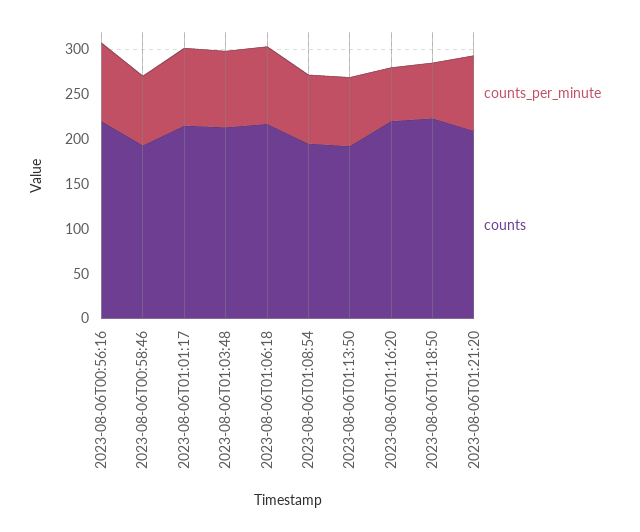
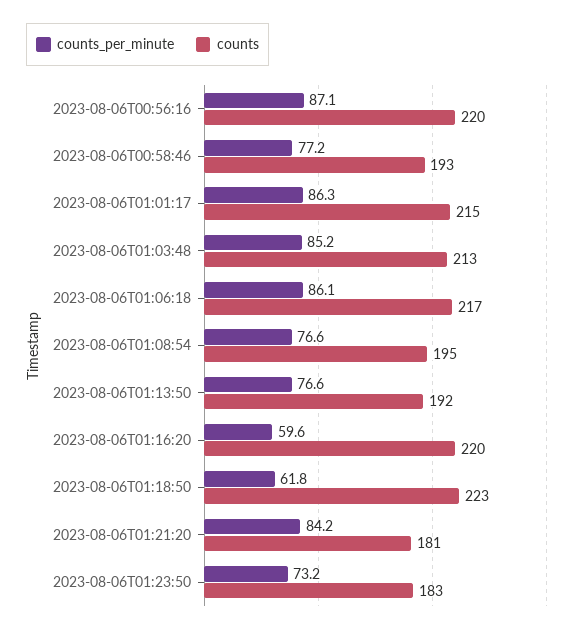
counts, 2023-08-06T01:21:20: 210 -> 181
counts_per_minute, 2023-08-06T01:23:50: none -> 73.2
counts, 2023-08-06T01:23:50: none -> 183

